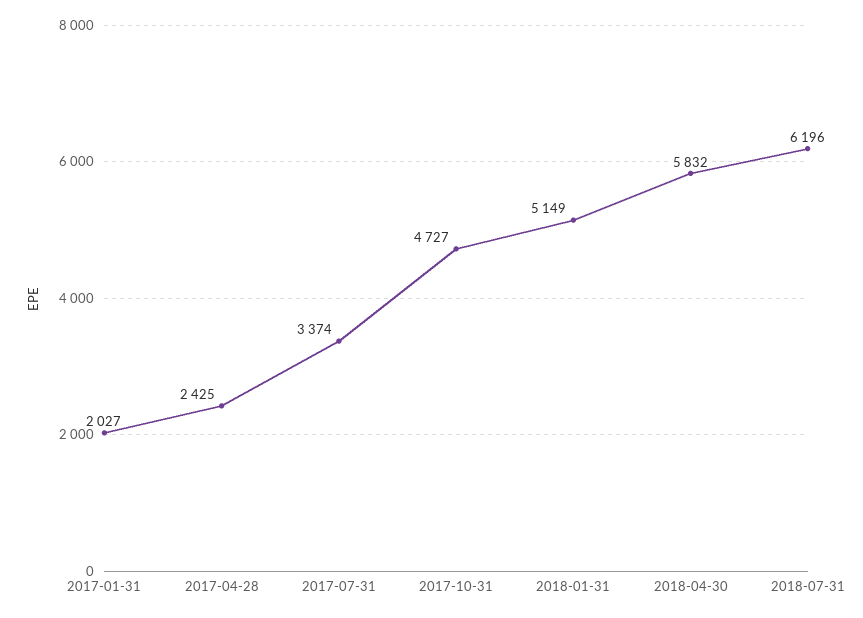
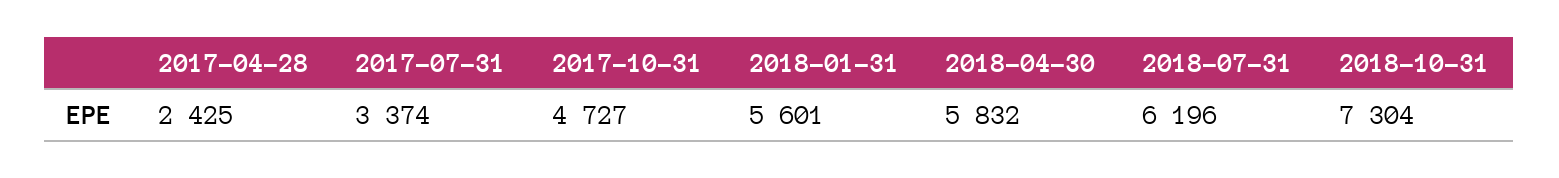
2017-01-31: 2027 -> none
2018-01-31: 5149 -> 5601
2018-10-31: none -> 7304

